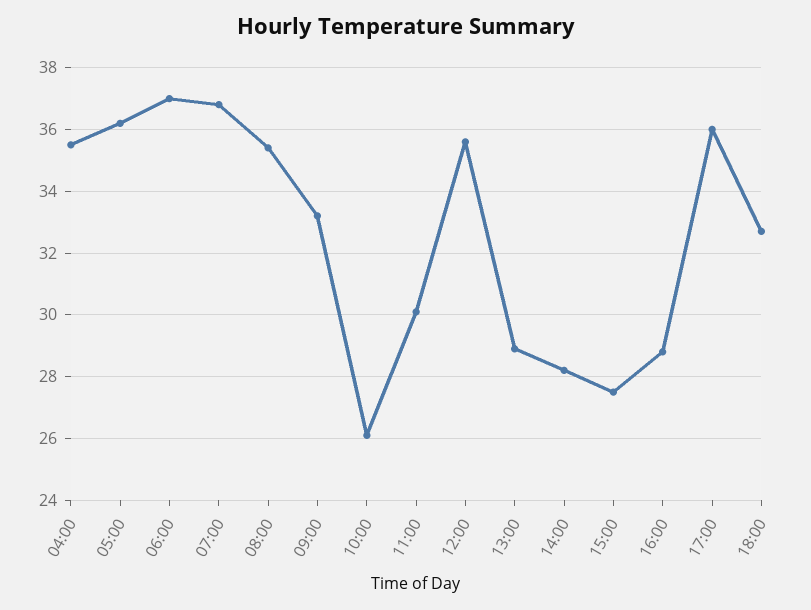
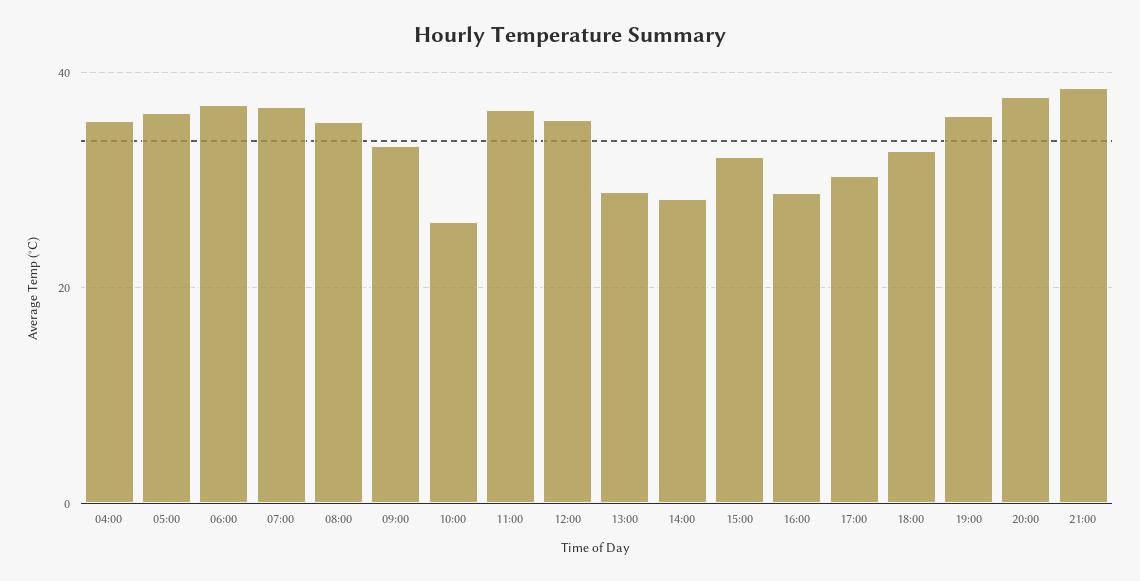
11:00: 30 -> 36
15:00: 27.5 -> 32
17:00: 36 -> 30
19:00: none -> 36
20:00: none -> 38
21:00: none -> 38

